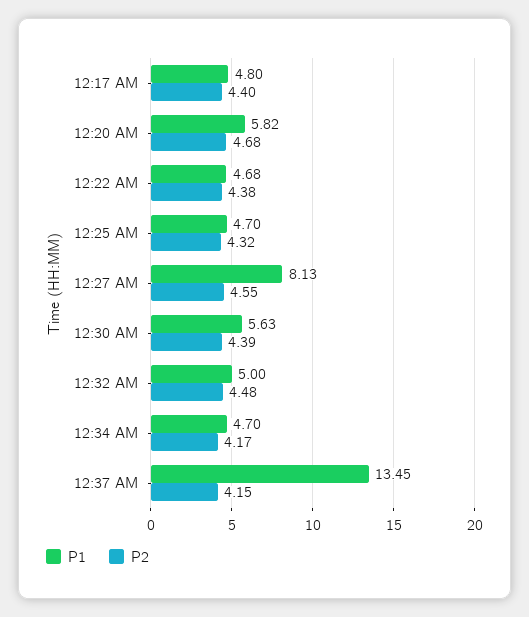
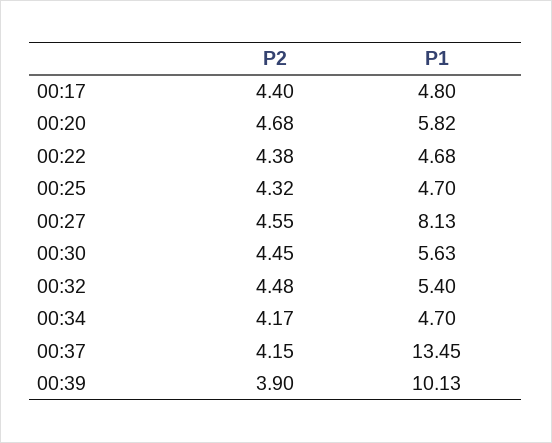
P2, 12:30 AM: 4.39 -> 4.45
P1, 12:32 AM: 5 -> 5.4
P2, 00:39: none -> 3.9
P1, 00:39: none -> 10.13

